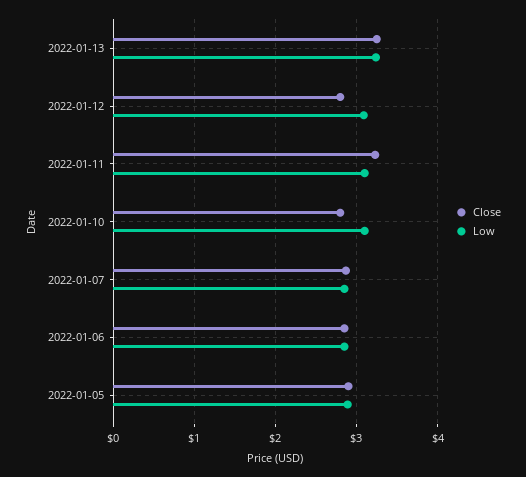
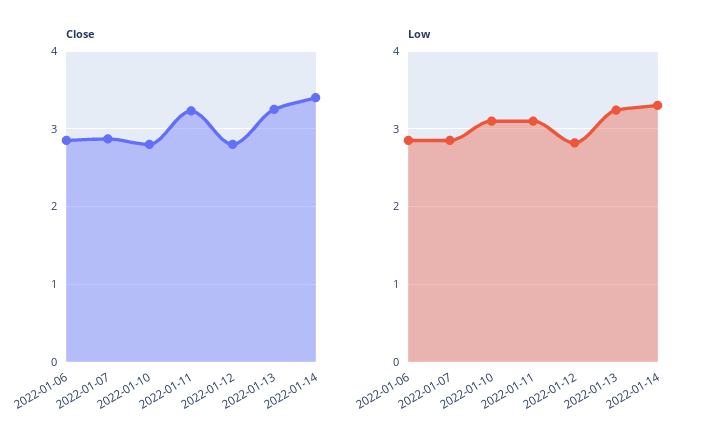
Low, 2022-01-12: 3.1 -> 2.8
Close, 2022-01-05: 2.9 -> none
Low, 2022-01-05: 2.9 -> none
Close, 2022-01-14: none -> 3.4
Low, 2022-01-14: none -> 3.3

